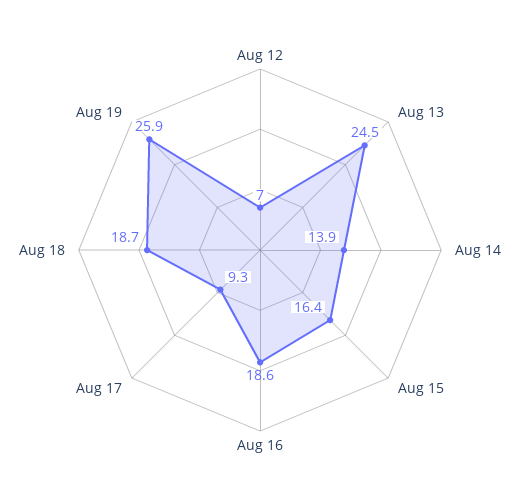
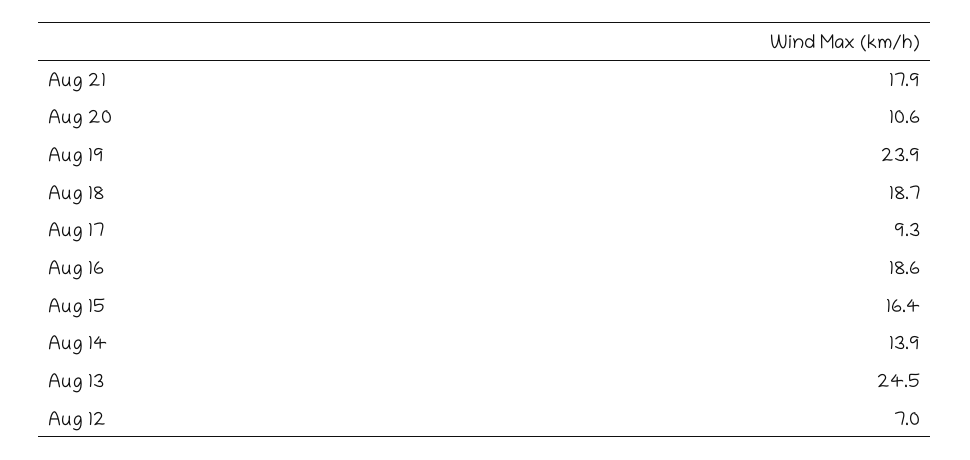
Aug 19: 25.9 -> 23.9
Aug 21: none -> 17.9
Aug 20: none -> 10.6

